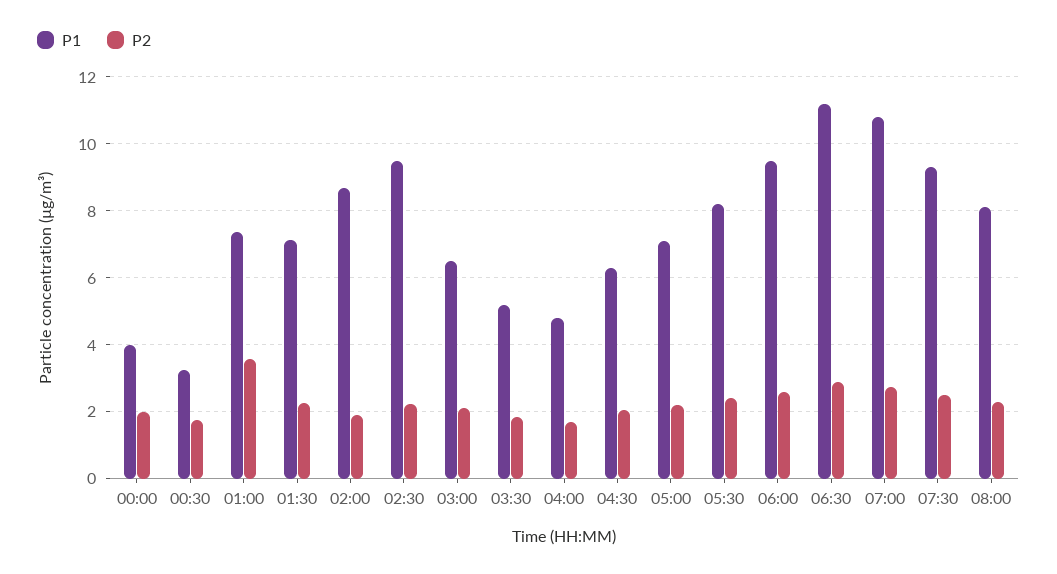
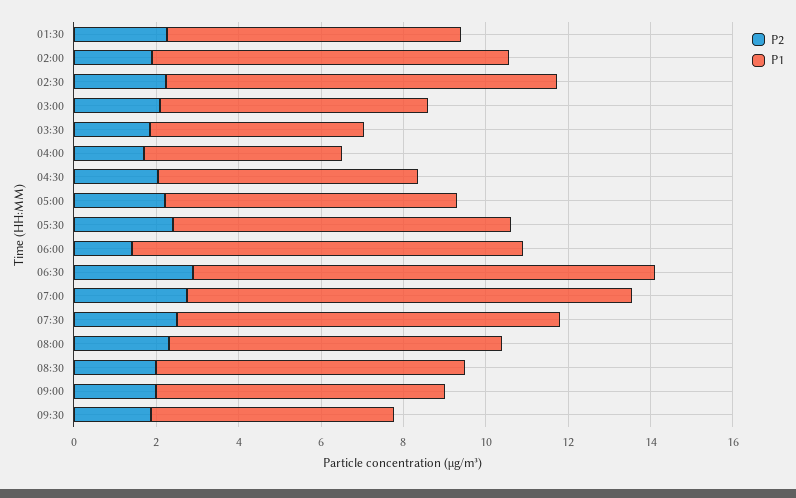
P1, 00:00: 4 -> none
P2, 00:00: 2 -> none
P1, 00:30: 3.2 -> none
P2, 00:30: 1.8 -> none
P1, 01:00: 7.4 -> none
P2, 01:00: 3.6 -> none
P2, 06:00: 2.6 -> 1.5
P2, 08:30: none -> 2
P1, 08:30: none -> 7.5
P2, 09:00: none -> 2
P1, 09:00: none -> 7
P2, 09:30: none -> 2
P1, 09:30: none -> 6

